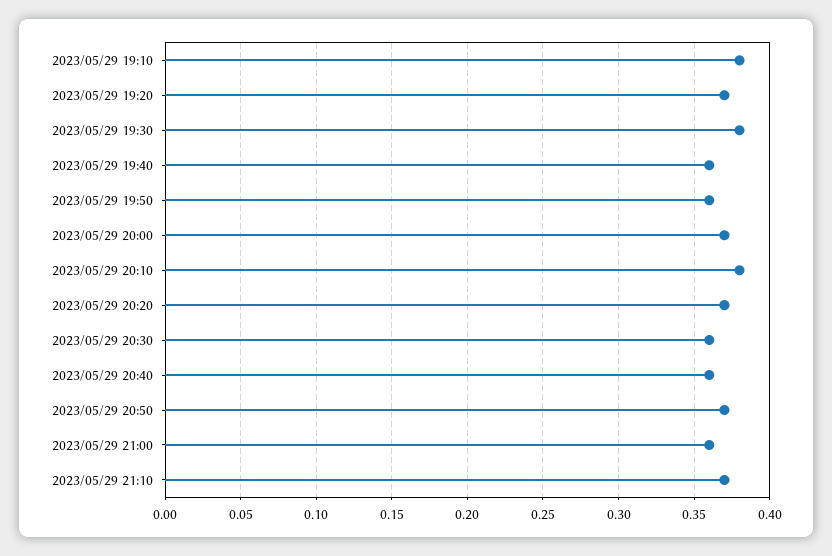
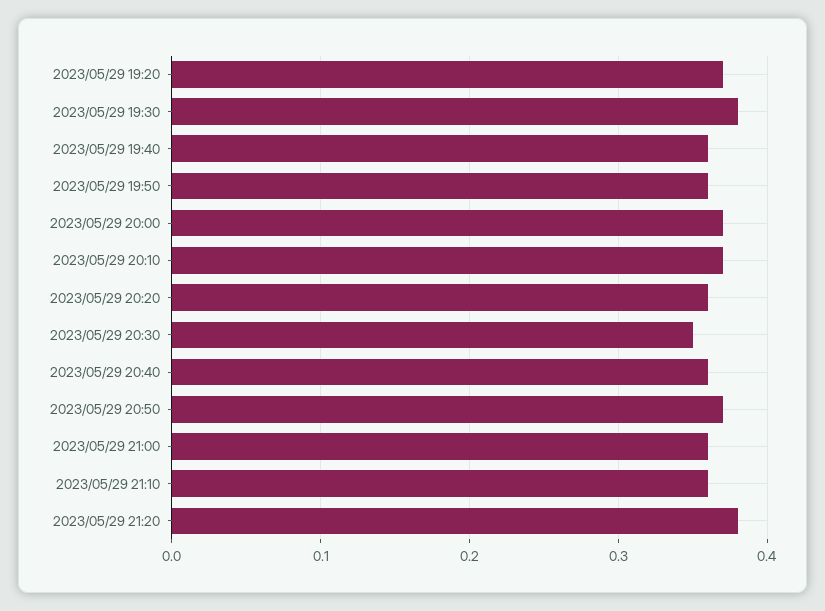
2023/05/29 19:10: 0.38 -> none
2023/05/29 20:10: 0.38 -> 0.37
2023/05/29 20:20: 0.37 -> 0.36
2023/05/29 20:30: 0.36 -> 0.35
2023/05/29 21:10: 0.37 -> 0.36
2023/05/29 21:20: none -> 0.38

